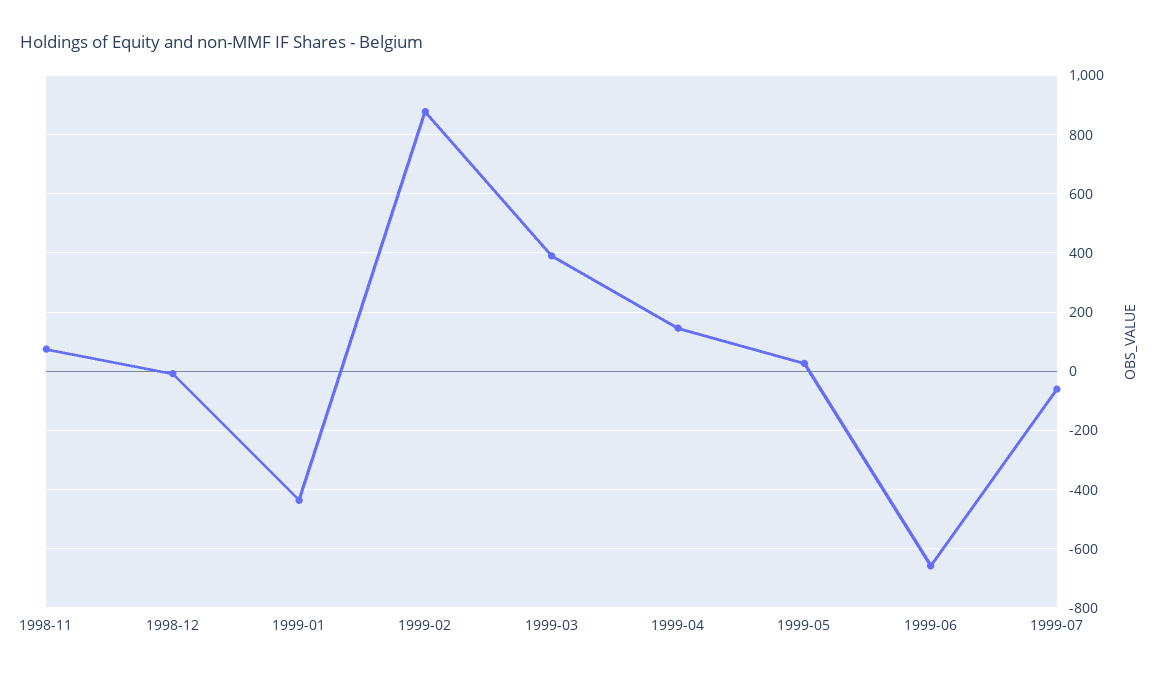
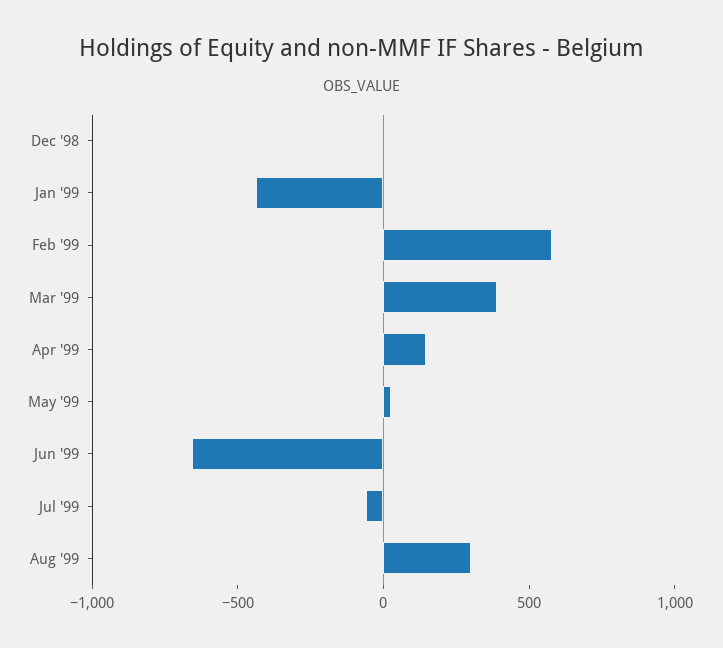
1998-11: 75 -> none
1999-02: 875 -> 600
Aug '99: none -> 300

